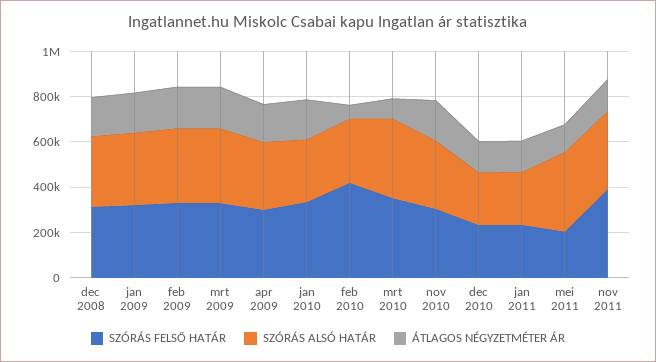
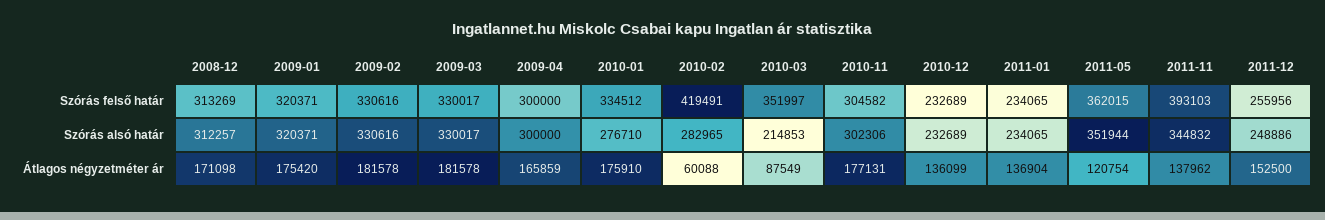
SZÓRÁS ALSÓ HATÁR, mrt 2010: 350000 -> 214853
SZÓRÁS FELSŐ HATÁR, mei 2011: 200000 -> 362015
SZÓRÁS FELSŐ HATÁR, 2011-12: none -> 255956
SZÓRÁS ALSÓ HATÁR, 2011-12: none -> 248886
ÁTLAGOS NÉGYZETMÉTER ÁR, 2011-12: none -> 152500

